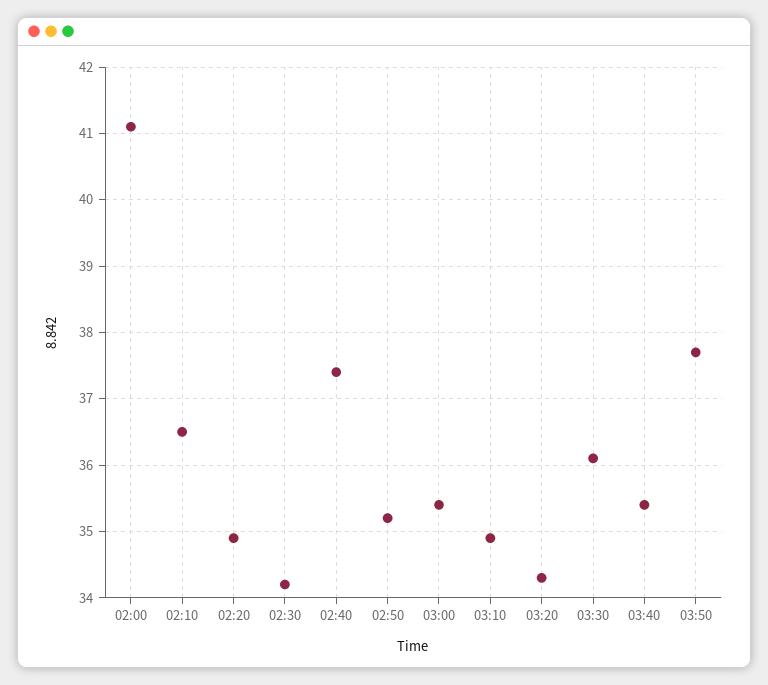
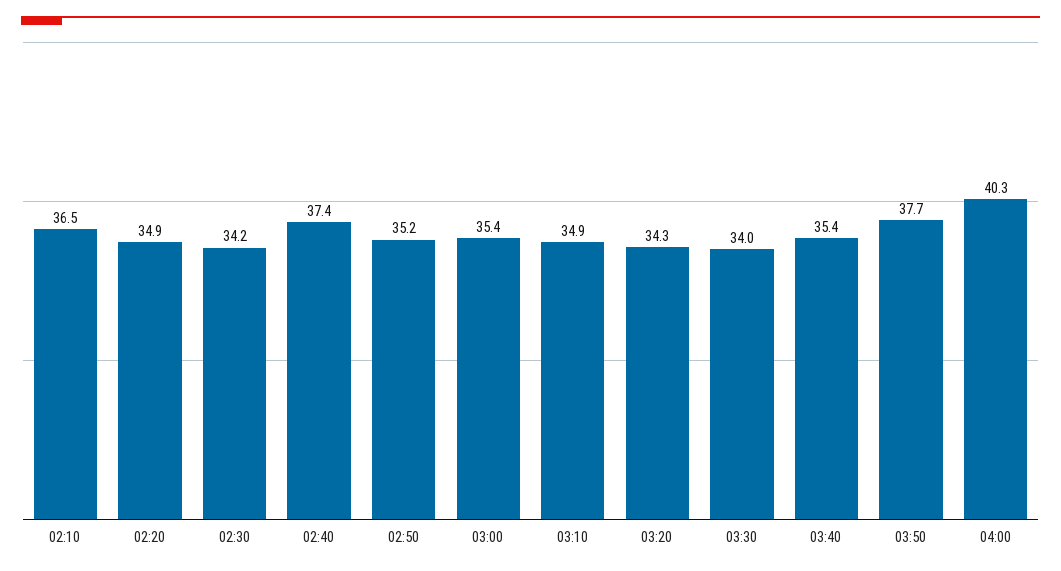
02:00: 41.1 -> none
03:30: 36.1 -> 34
04:00: none -> 40.3

